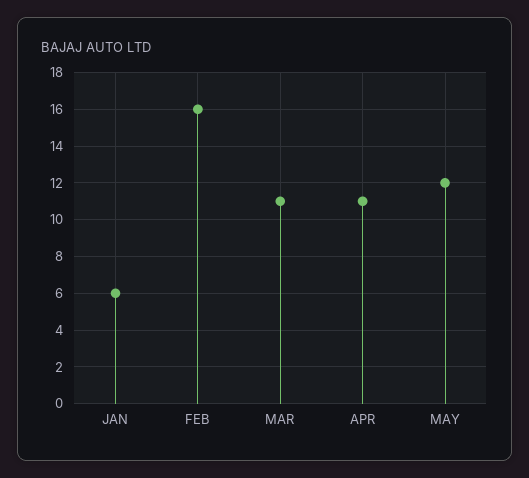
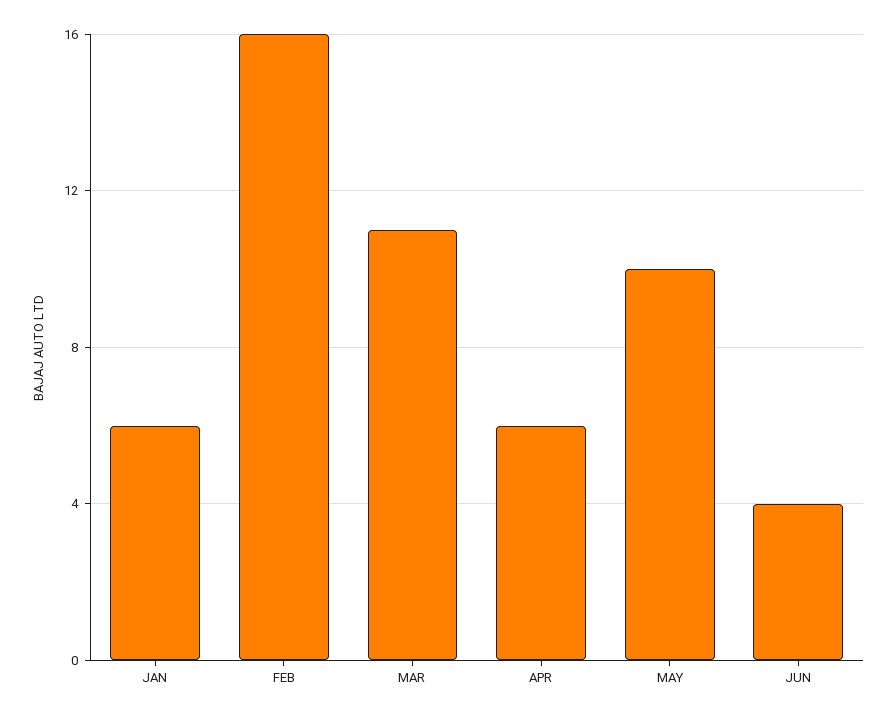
APR: 11 -> 6
MAY: 12 -> 10
JUN: none -> 4

